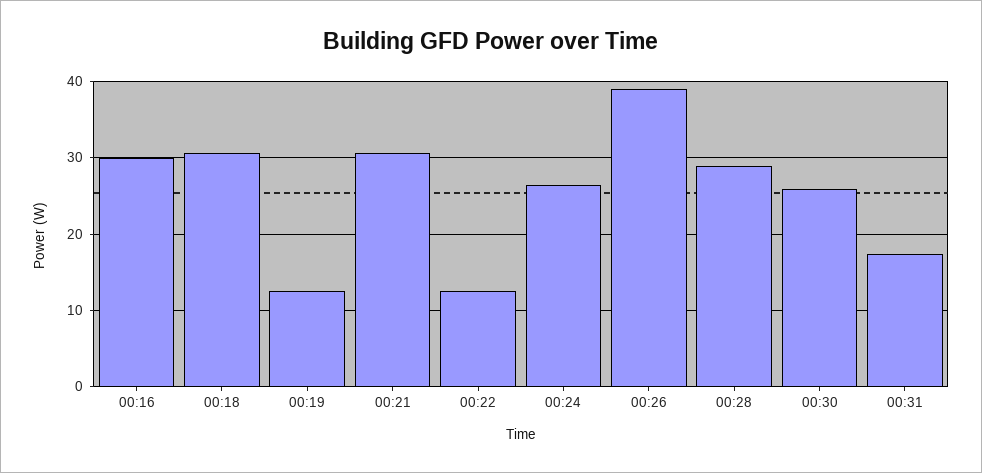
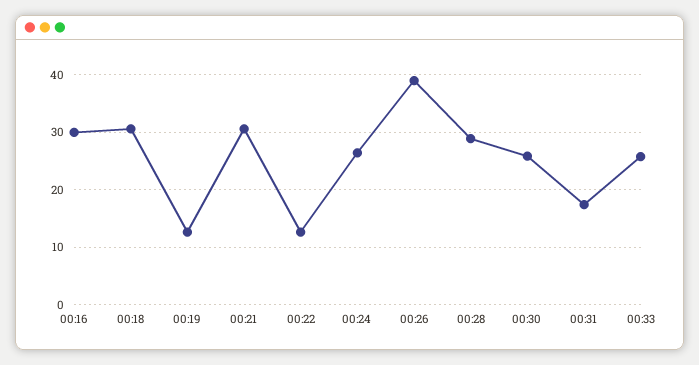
00:33: none -> 26

